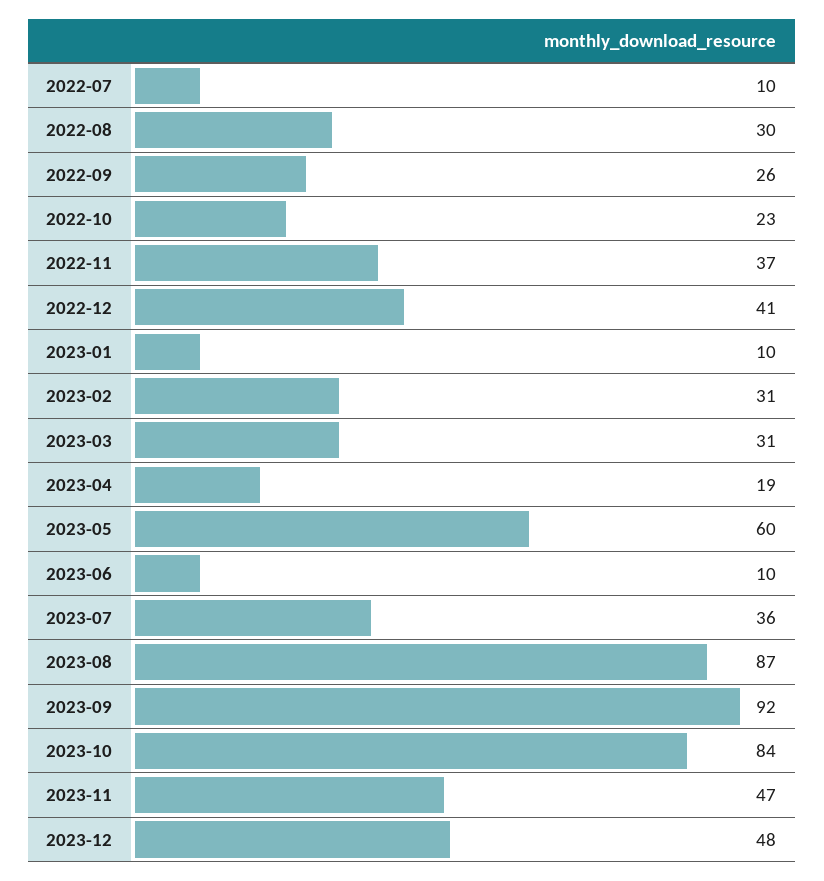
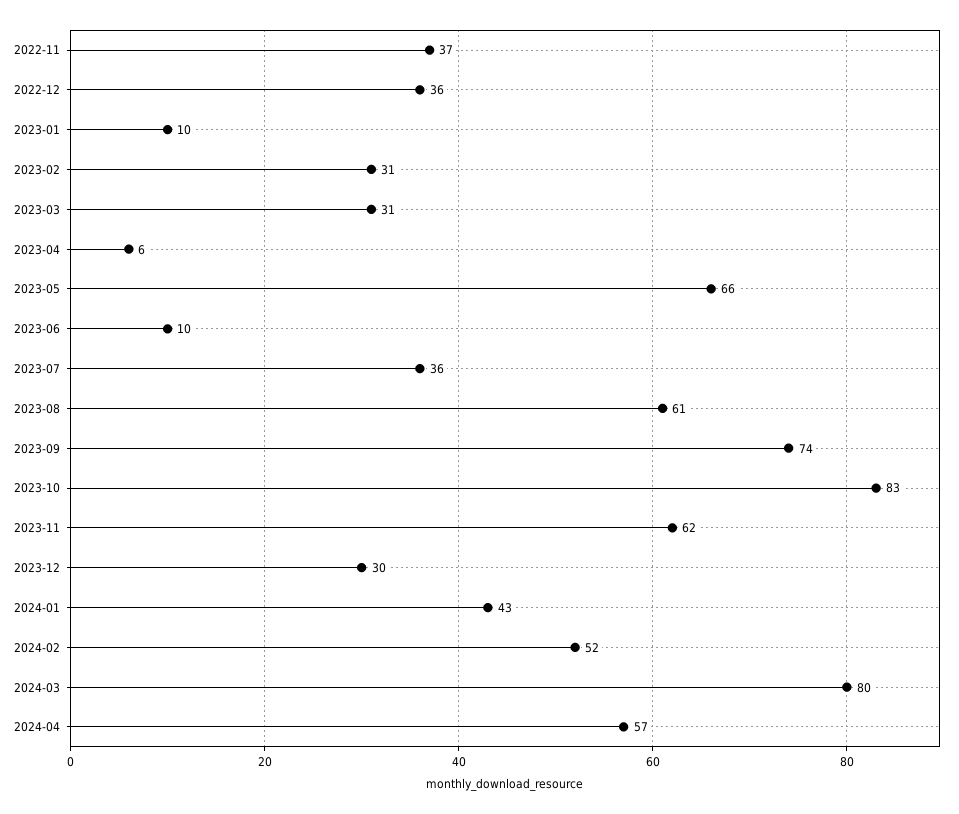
2022-07: 10 -> none
2022-08: 30 -> none
2022-09: 26 -> none
2022-10: 23 -> none
2022-12: 41 -> 36
2023-04: 19 -> 6
2023-05: 60 -> 66
2023-08: 87 -> 61
2023-09: 92 -> 74
2023-10: 84 -> 83
2023-11: 47 -> 62
2023-12: 48 -> 30
2024-01: none -> 43
2024-02: none -> 52
2024-03: none -> 80
2024-04: none -> 57

